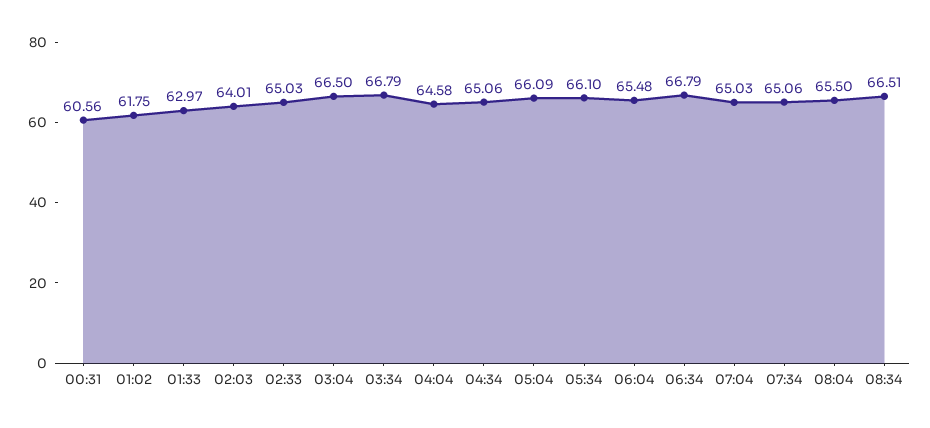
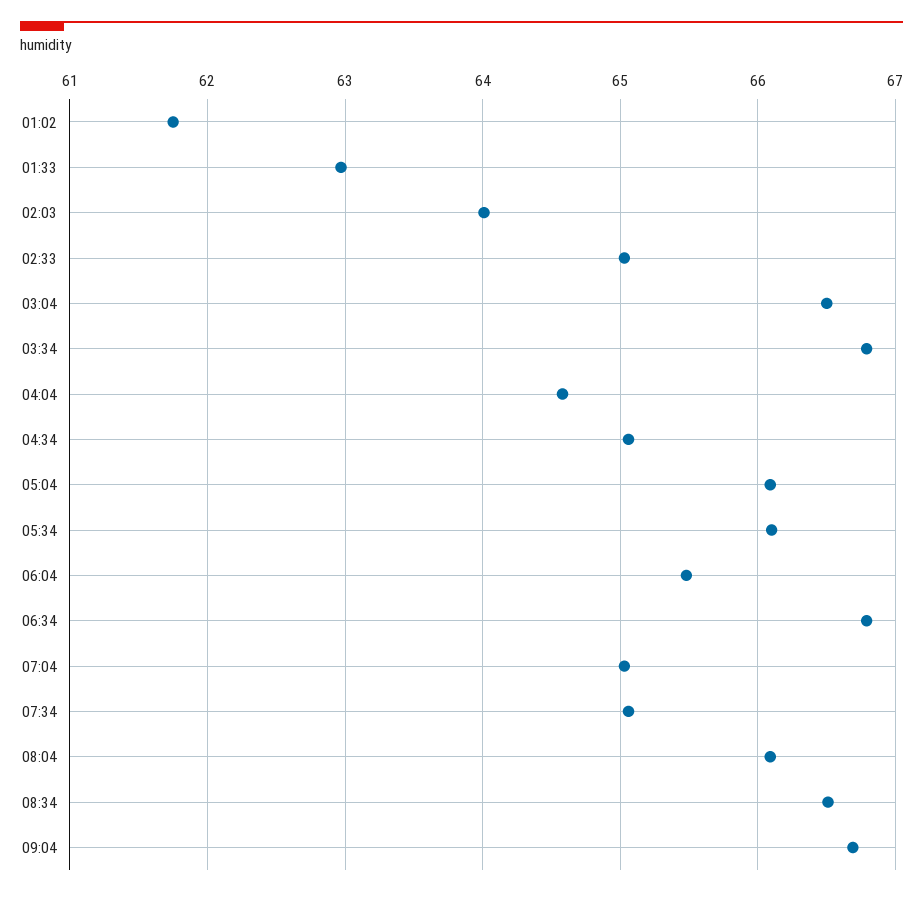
00:31: 60.56 -> none
08:04: 65.5 -> 66.1
09:04: none -> 66.7

